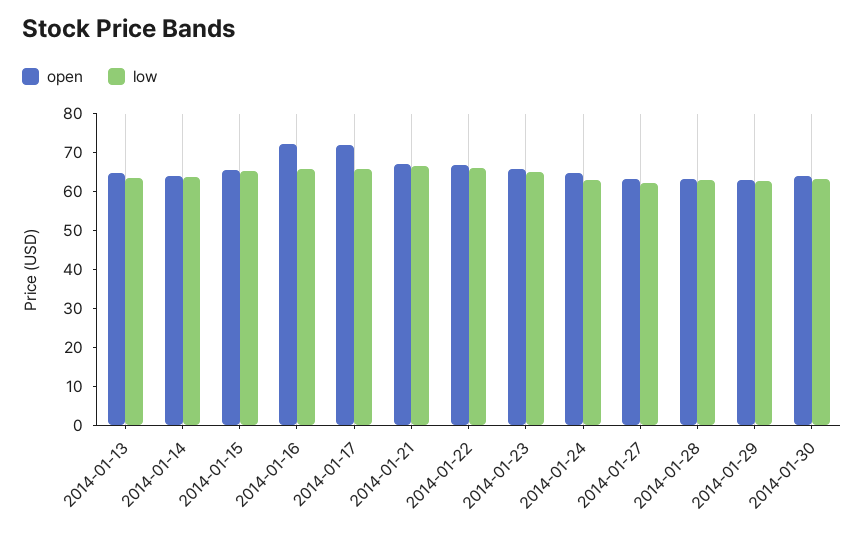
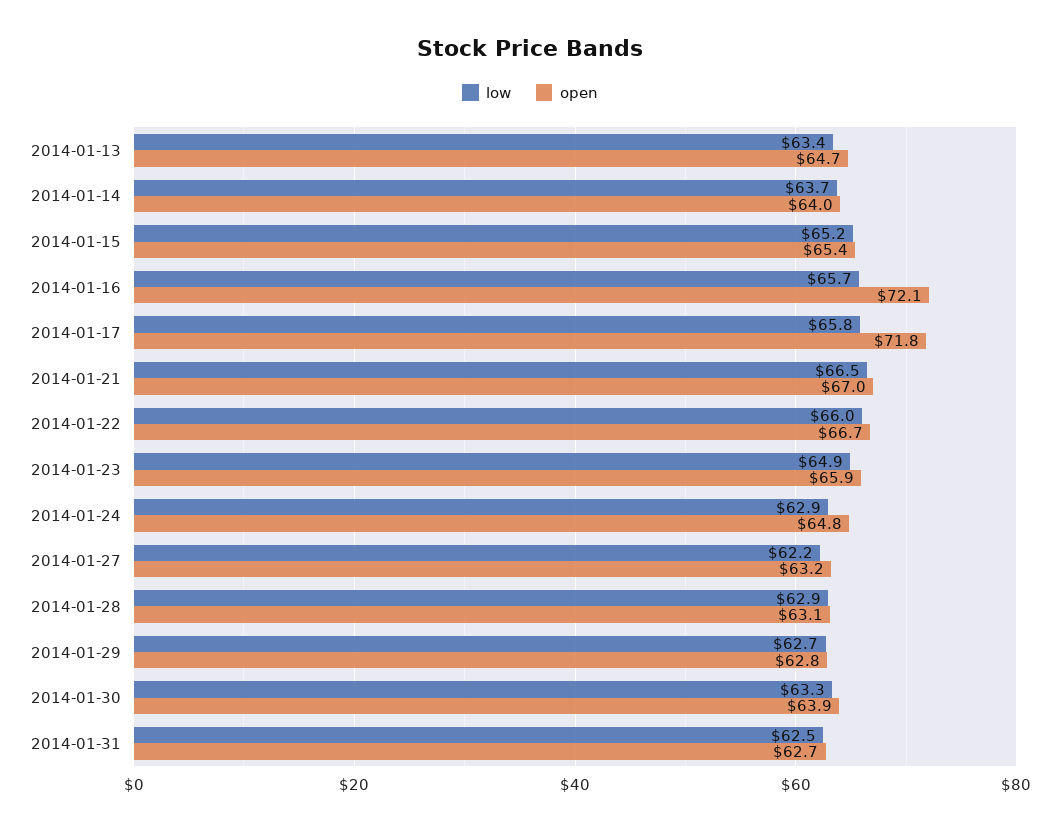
low, 2014-01-31: none -> 62.5
open, 2014-01-31: none -> 62.7

